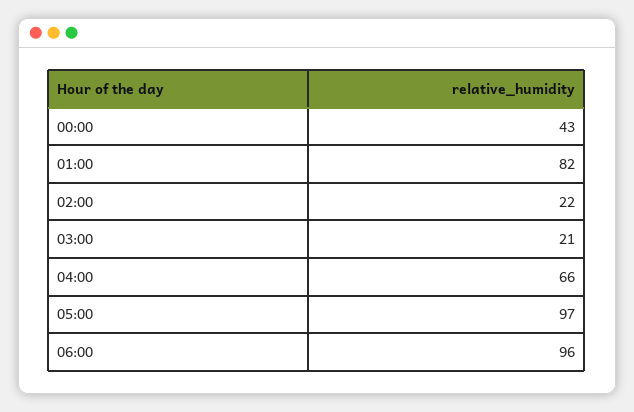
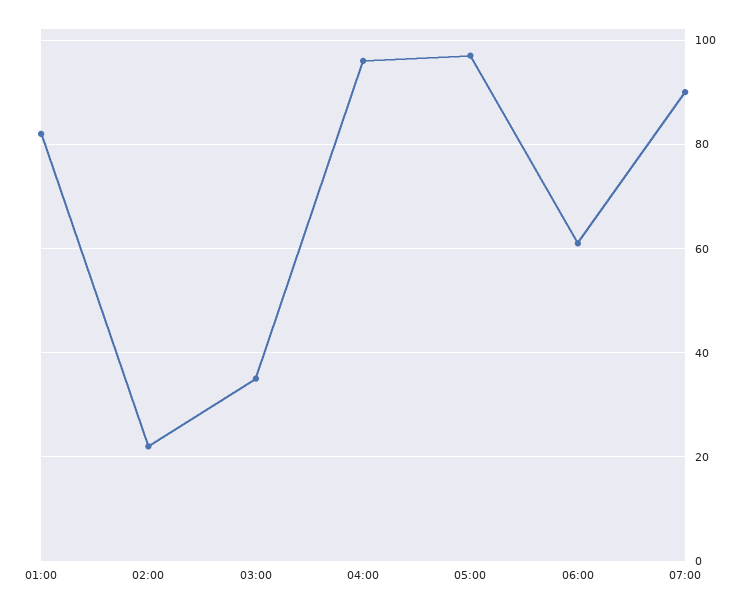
00:00: 43 -> none
03:00: 21 -> 35
04:00: 66 -> 95
06:00: 96 -> 60
07:00: none -> 90

